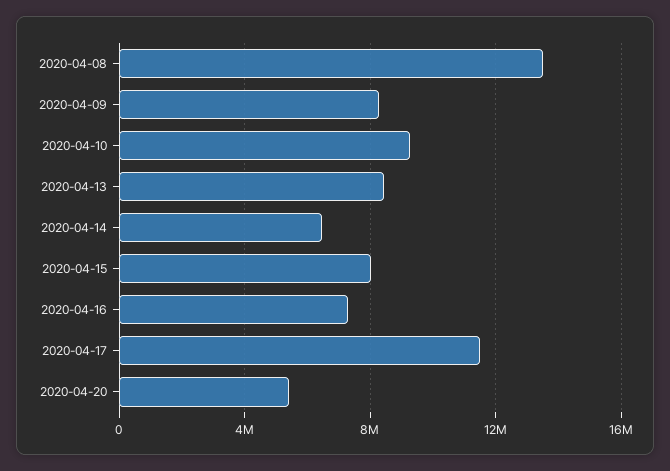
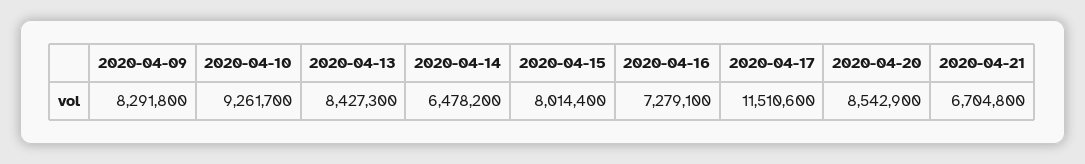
2020-04-08: 13500000 -> none
2020-04-20: 5500000 -> 8542900
2020-04-21: none -> 6704800

